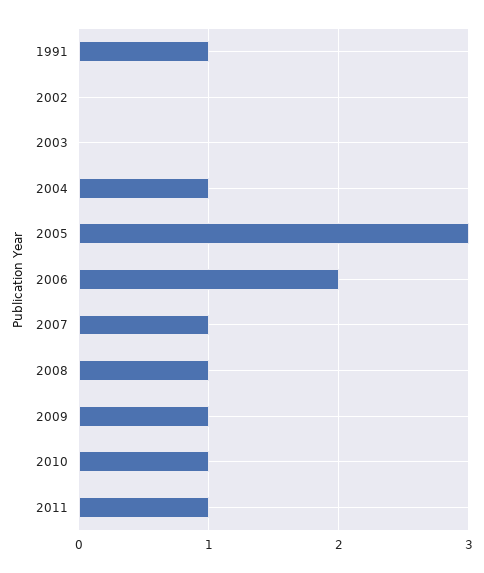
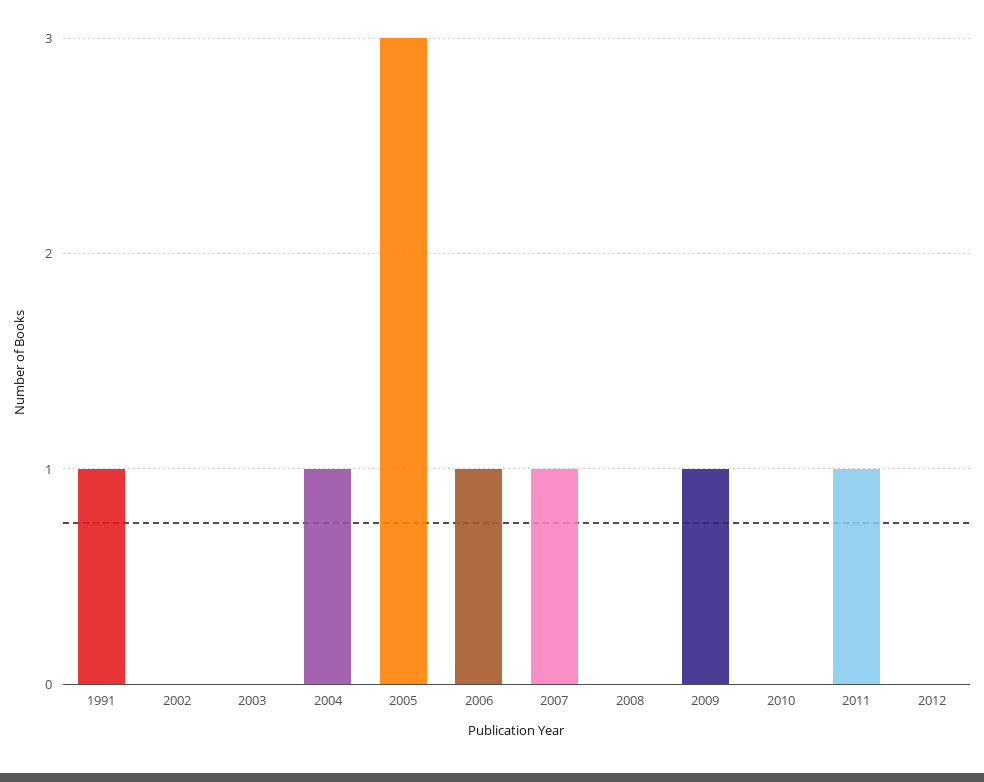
2006: 2 -> 1
2008: 1 -> 0
2010: 1 -> 0
2012: none -> 0

